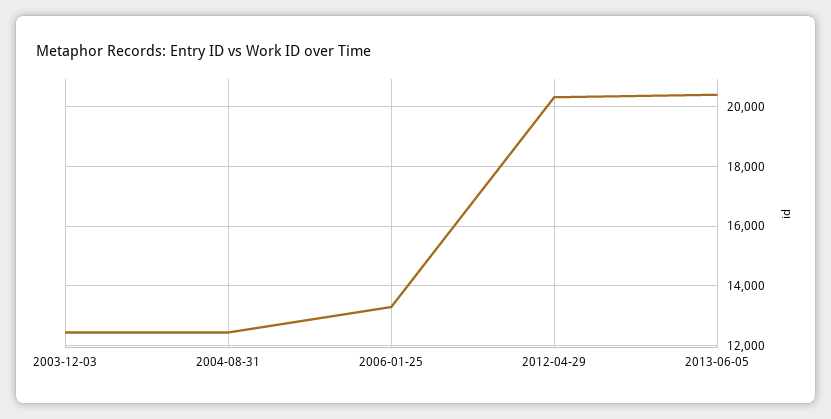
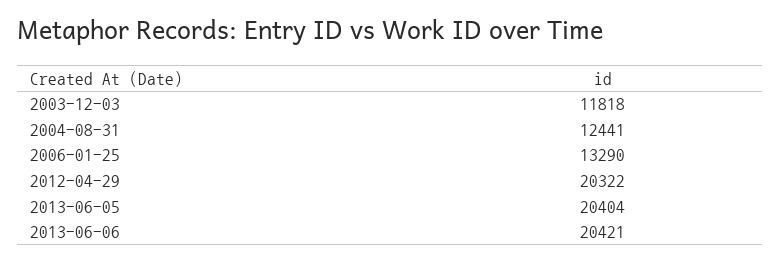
2003-12-03: 12500 -> 11818
2013-06-06: none -> 20421

